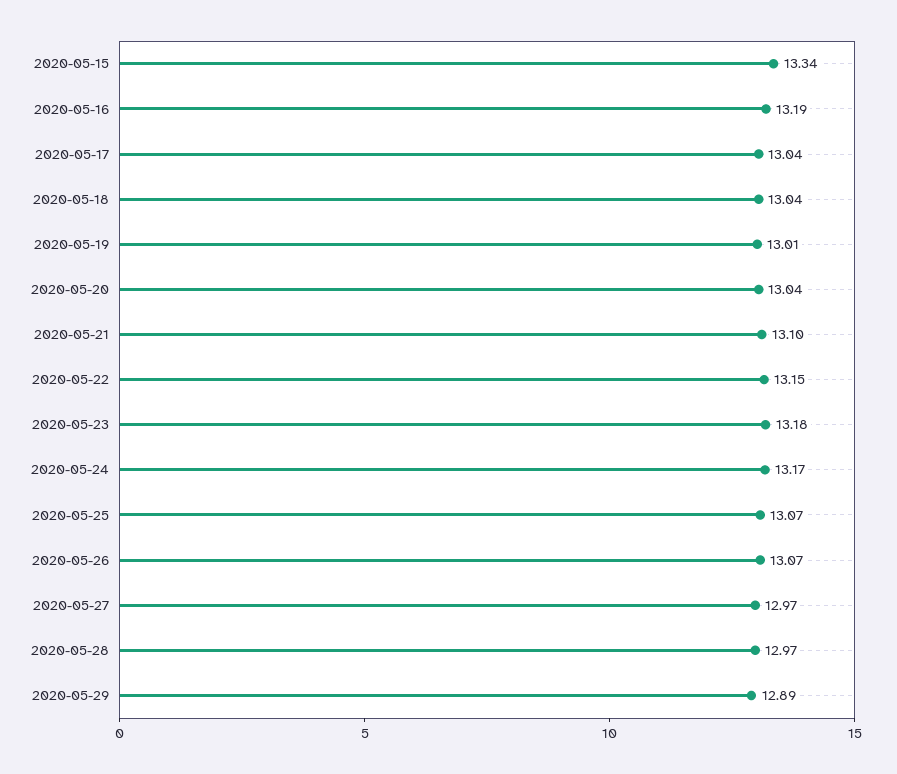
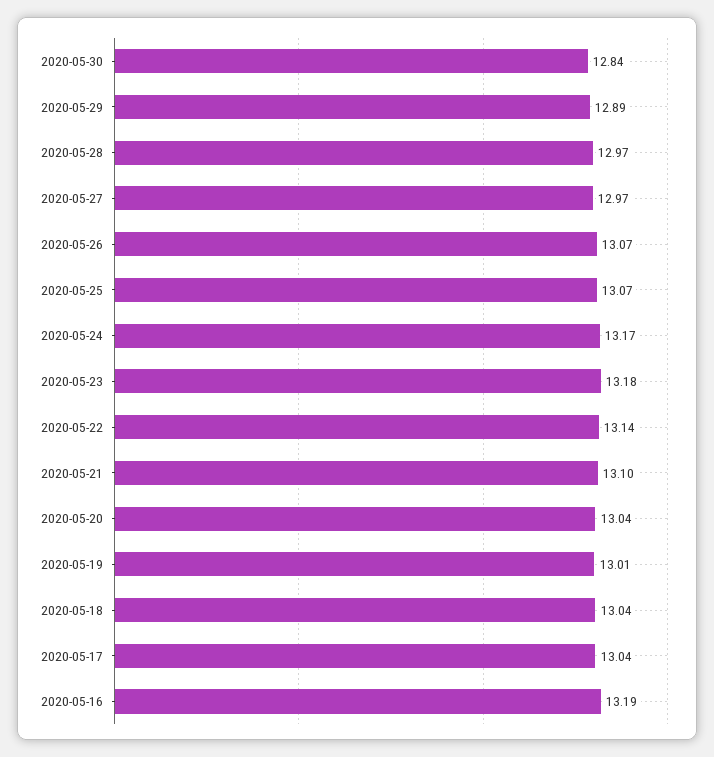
2020-05-15: 13.34 -> none
2020-05-22: 13.15 -> 13.14
2020-05-30: none -> 12.84

